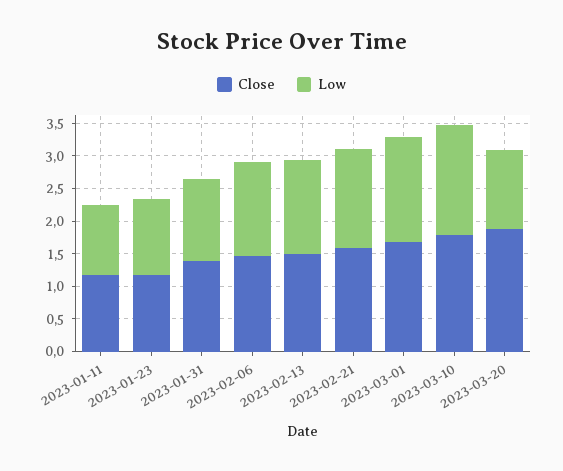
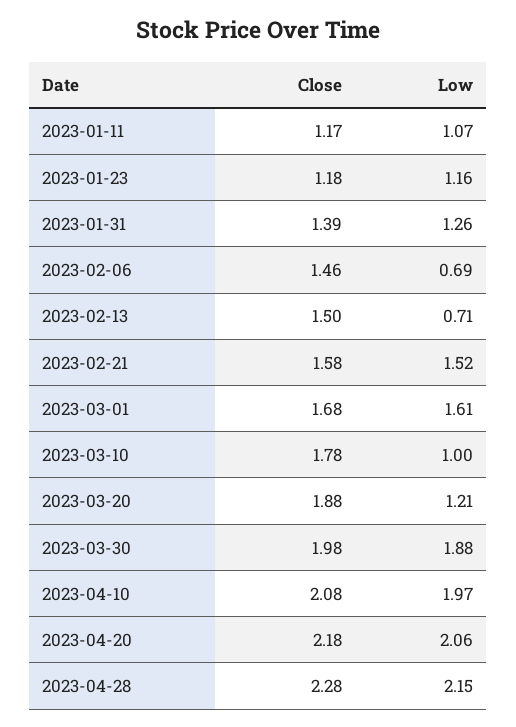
Low, 2023-02-06: 1.5 -> 0.69
Low, 2023-02-13: 1.5 -> 0.71
Low, 2023-03-10: 1.75 -> 1
Close, 2023-03-30: none -> 1.98
Low, 2023-03-30: none -> 1.88
Close, 2023-04-10: none -> 2.08
Low, 2023-04-10: none -> 1.97
Close, 2023-04-20: none -> 2.18
Low, 2023-04-20: none -> 2.06
Close, 2023-04-28: none -> 2.28
Low, 2023-04-28: none -> 2.15

